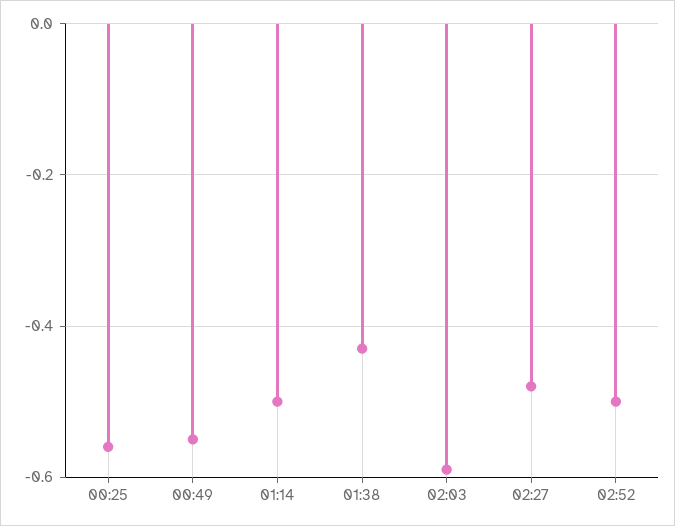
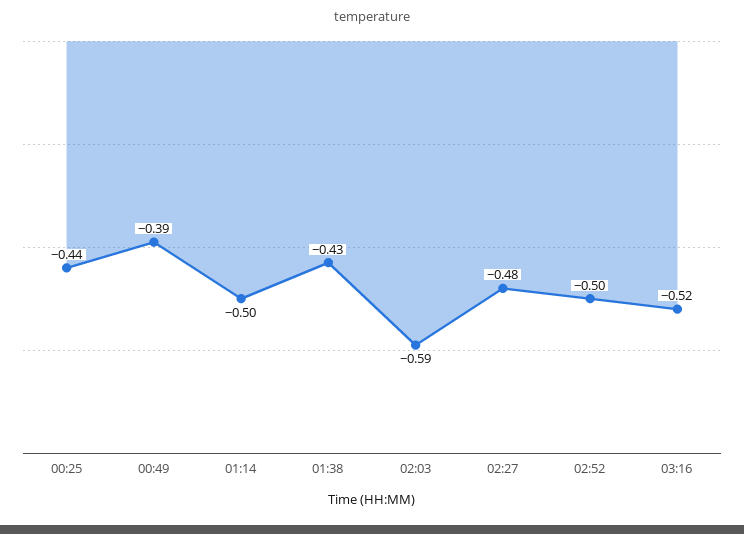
00:25: -0.55 -> -0.44
00:49: -0.55 -> -0.39
03:16: none -> -0.52

